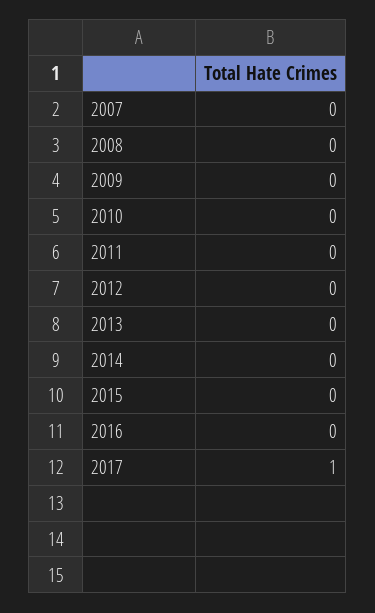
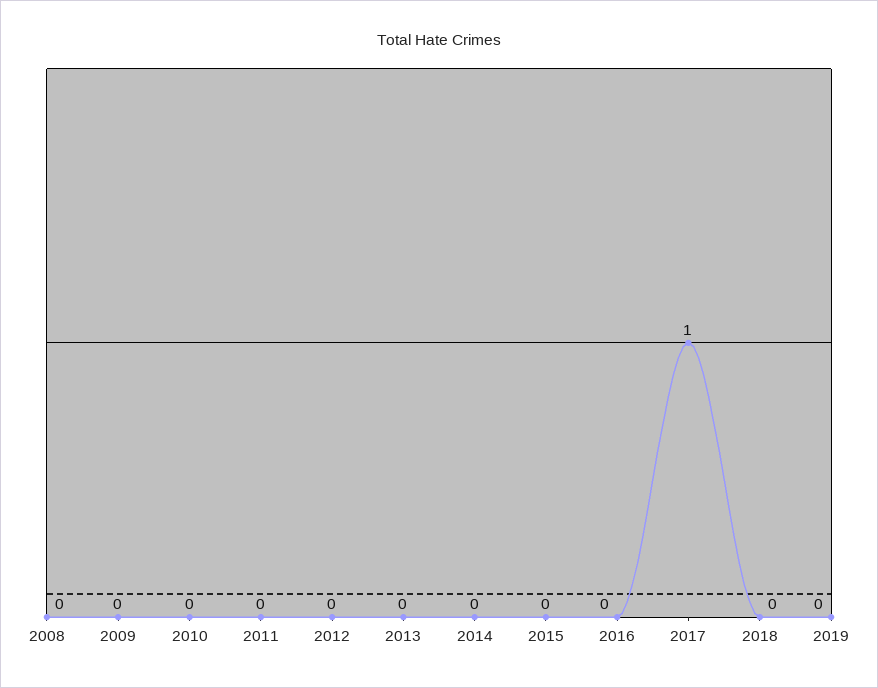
2007: 0 -> none
2018: none -> 0
2019: none -> 0

